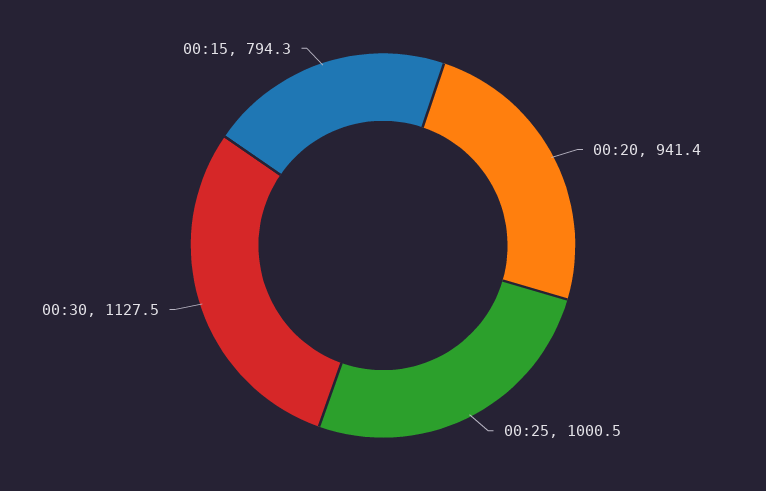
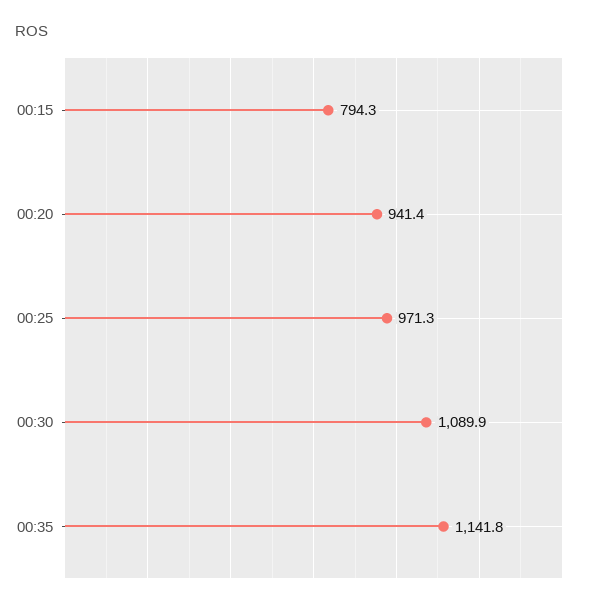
00:25: 1000.5 -> 971.3
00:30: 1127.5 -> 1089.9
00:35: none -> 1141.8

